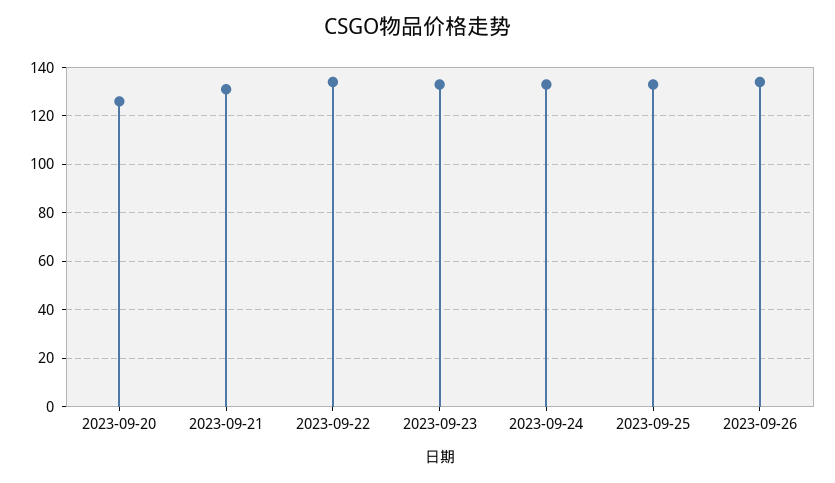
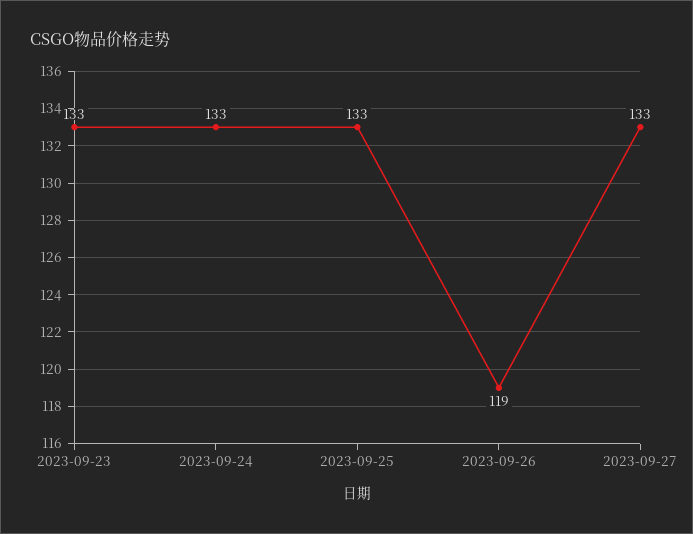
2023-09-20: 125 -> none
2023-09-21: 130 -> none
2023-09-22: 135 -> none
2023-09-26: 135 -> 119
2023-09-27: none -> 133

